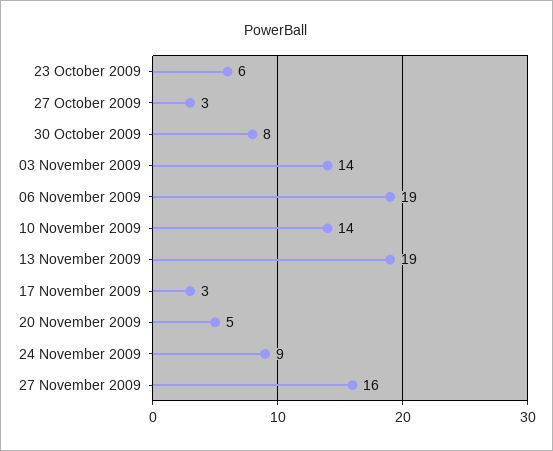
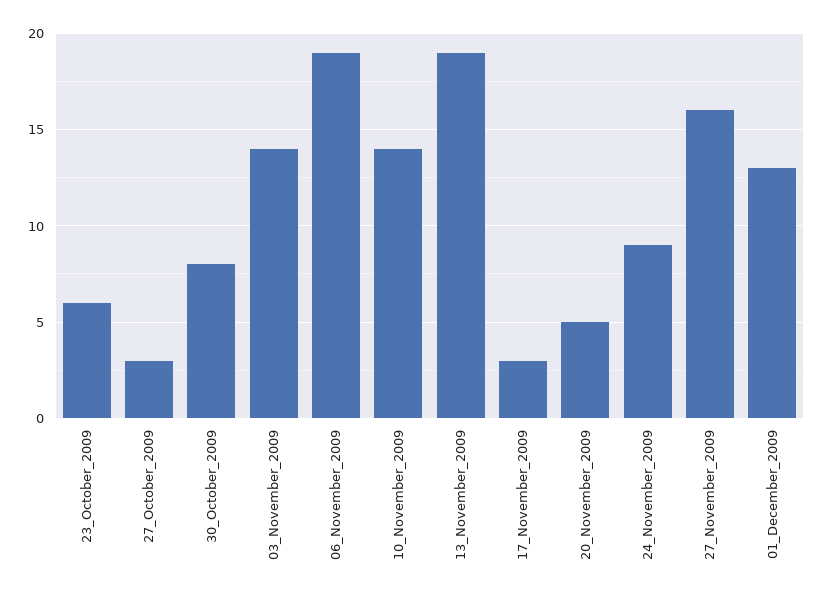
01_December_2009: none -> 13

